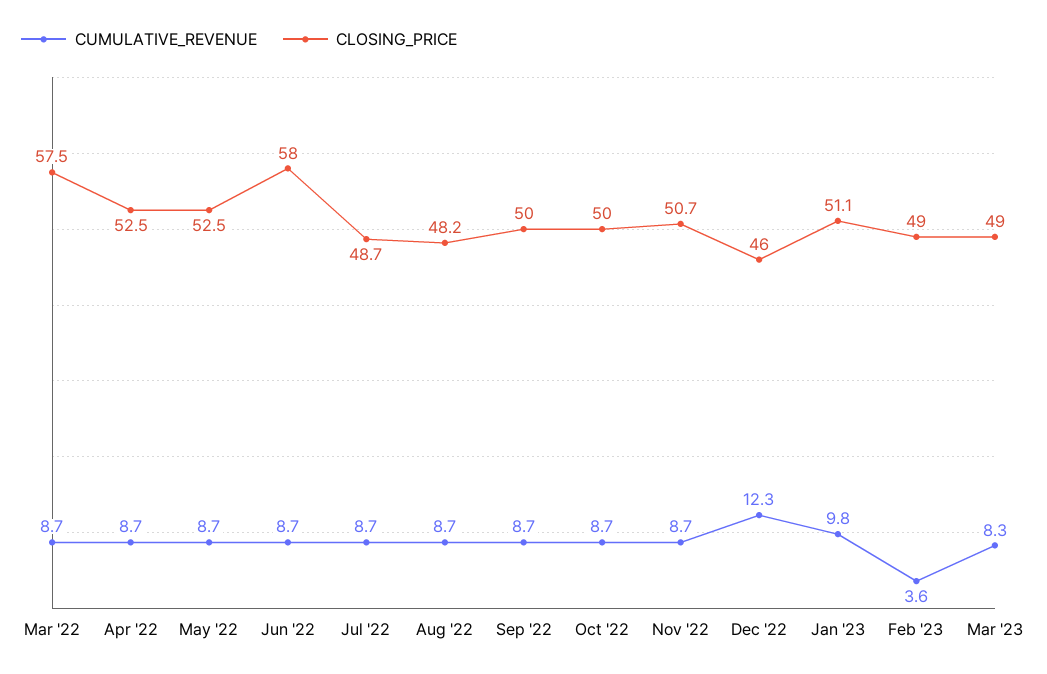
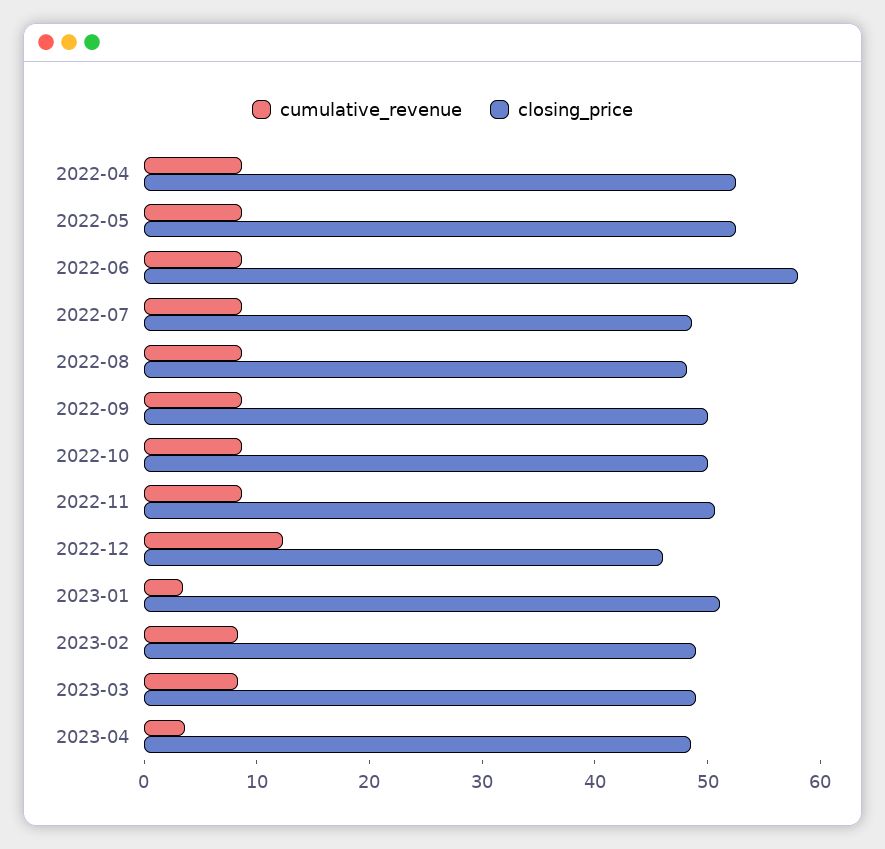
CUMULATIVE_REVENUE, Mar '22: 8.7 -> none
CLOSING_PRICE, Mar '22: 57.5 -> none
CUMULATIVE_REVENUE, Jan '23: 9.8 -> 4
CUMULATIVE_REVENUE, Feb '23: 3.6 -> 8
CUMULATIVE_REVENUE, 2023-04: none -> 4
CLOSING_PRICE, 2023-04: none -> 48

